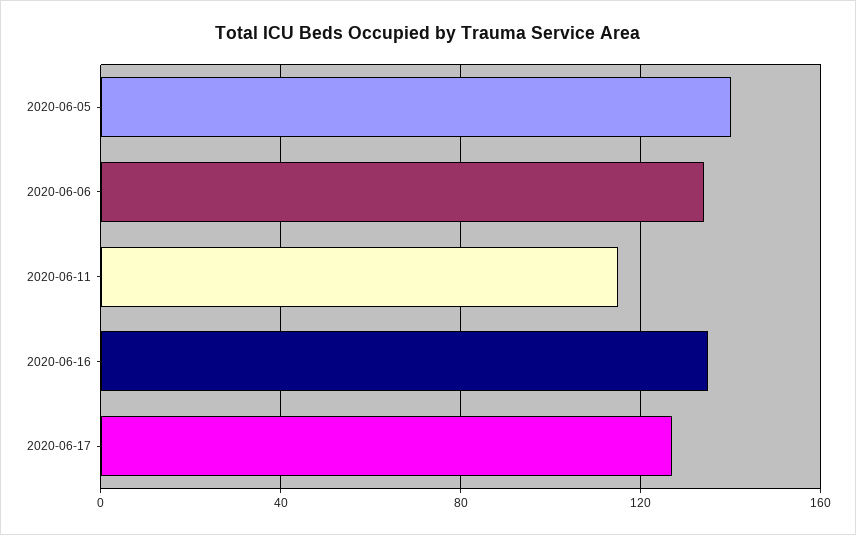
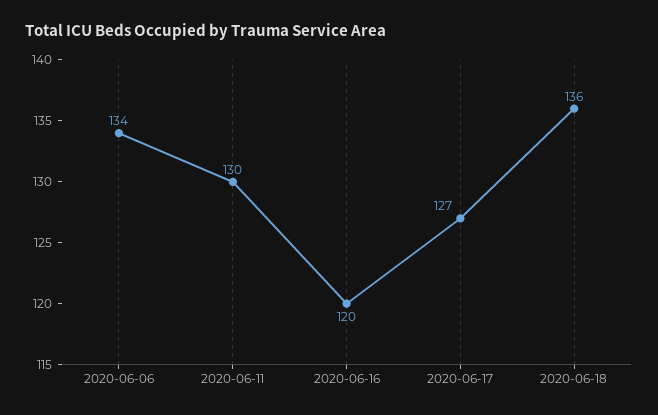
2020-06-05: 140 -> none
2020-06-11: 115 -> 130
2020-06-16: 135 -> 120
2020-06-18: none -> 136

